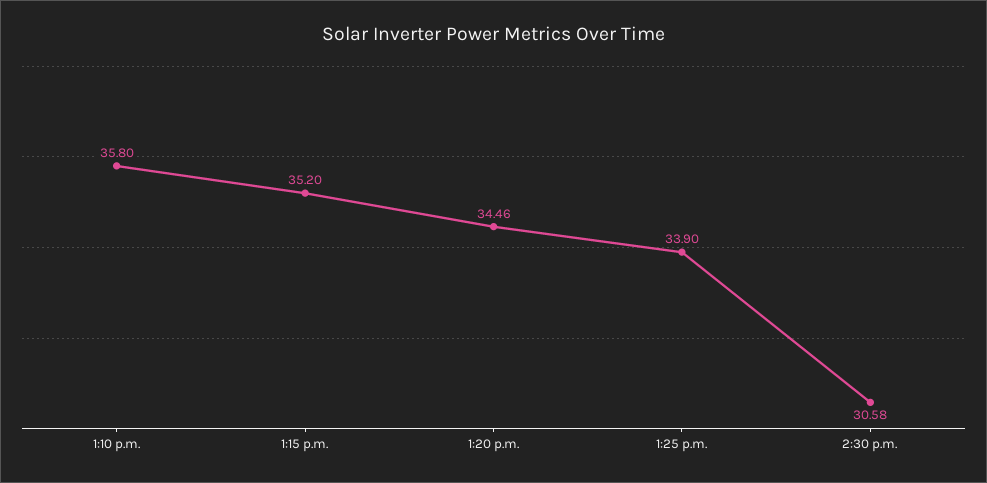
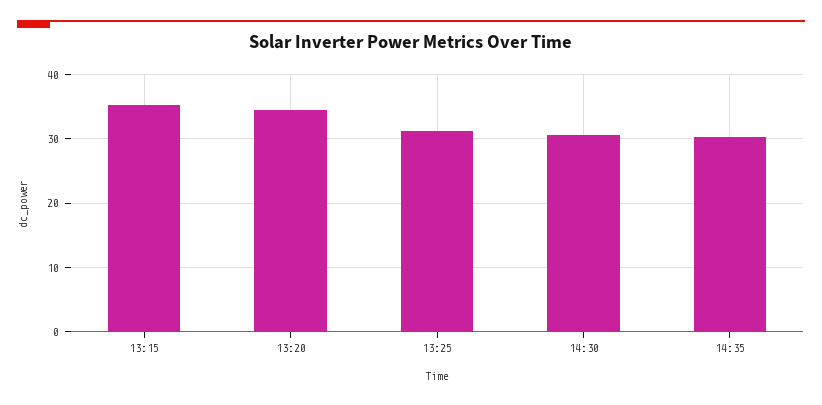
1:10 p.m.: 35.8 -> none
1:25 p.m.: 33.9 -> 31
14:35: none -> 30

